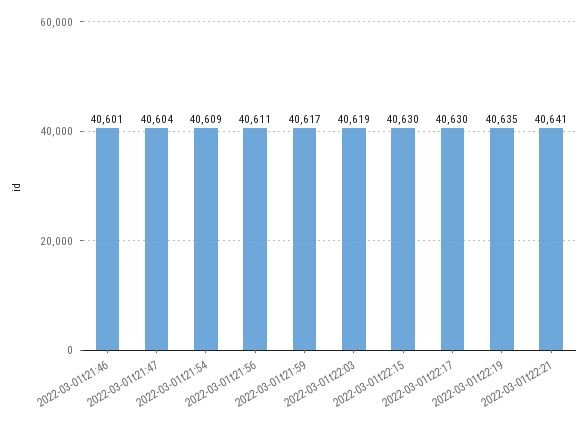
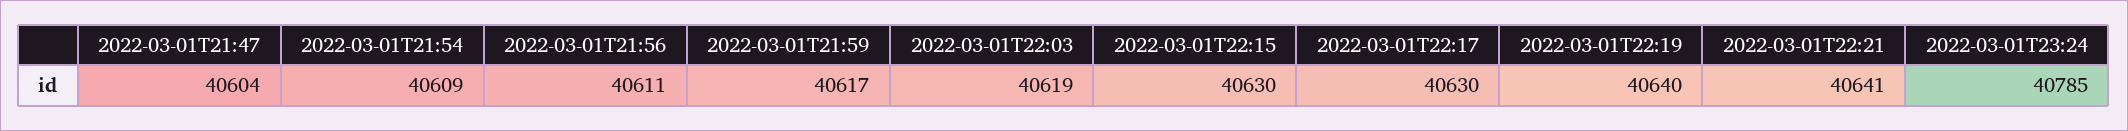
2022-03-01t21:46: 40601 -> none
2022-03-01t22:19: 40635 -> 40640
2022-03-01T23:24: none -> 40785

